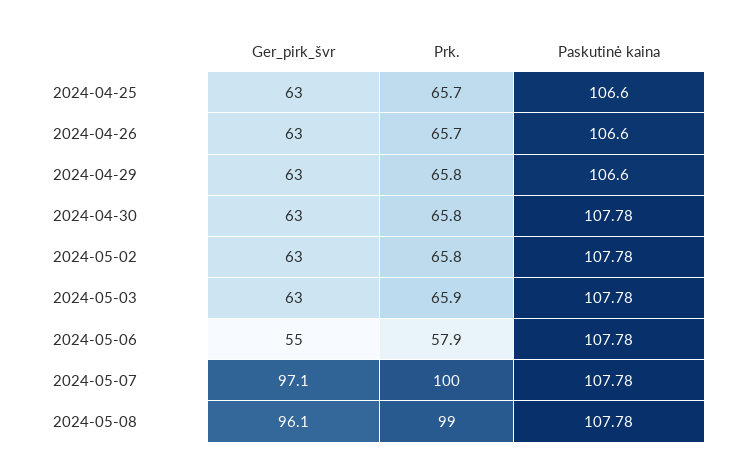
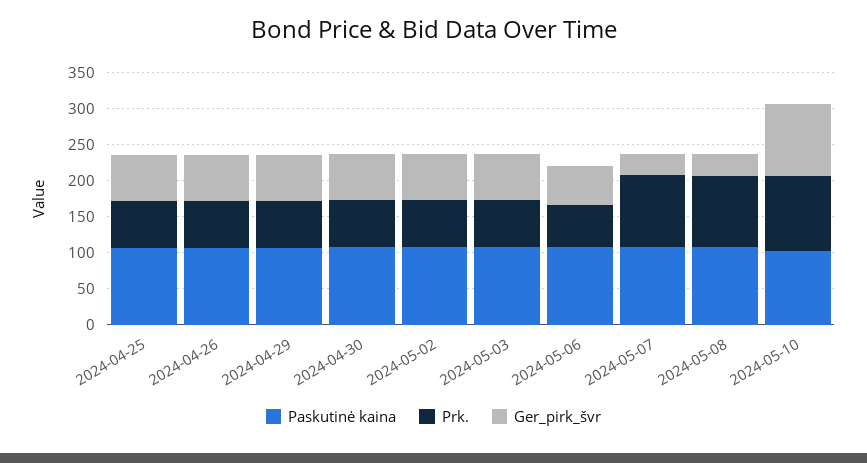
Ger_pirk_švr, 2024-05-07: 97.1 -> 25
Ger_pirk_švr, 2024-05-08: 96.1 -> 25
Paskutinė kaina, 2024-05-10: none -> 100
Prk., 2024-05-10: none -> 100
Ger_pirk_švr, 2024-05-10: none -> 100

